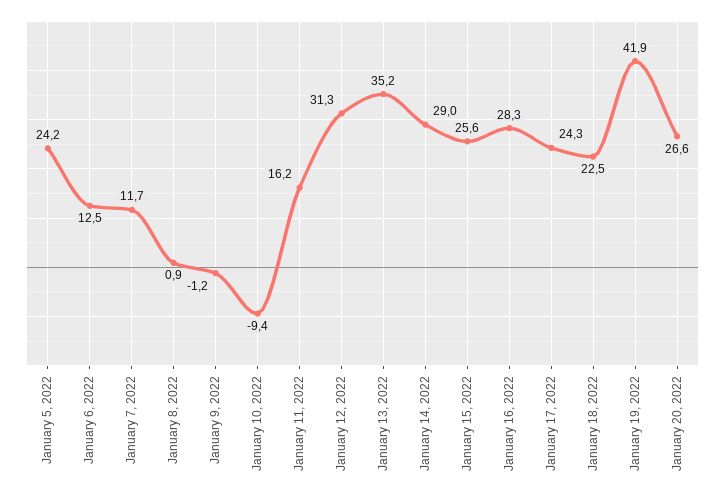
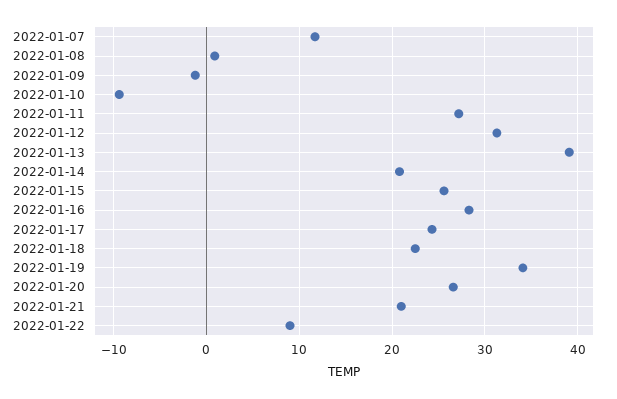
January 5, 2022: 24.2 -> none
January 6, 2022: 12.5 -> none
January 11, 2022: 16.2 -> 27
January 13, 2022: 35.2 -> 39
January 14, 2022: 29 -> 21
January 19, 2022: 41.9 -> 34
2022-01-21: none -> 21
2022-01-22: none -> 9

